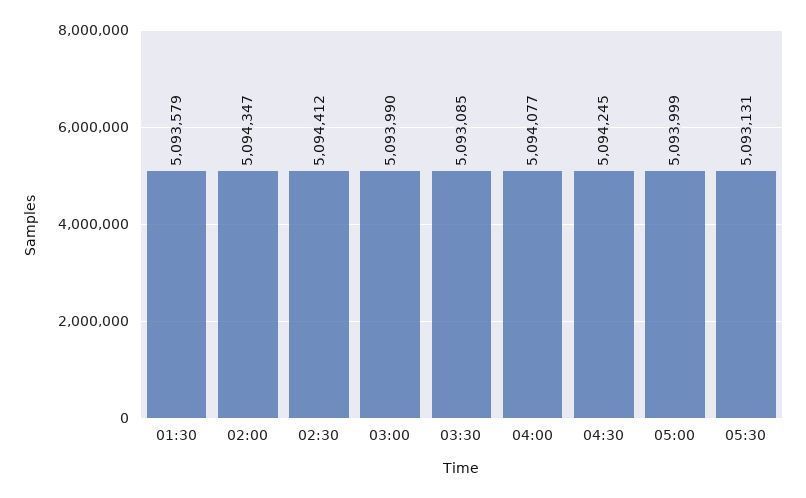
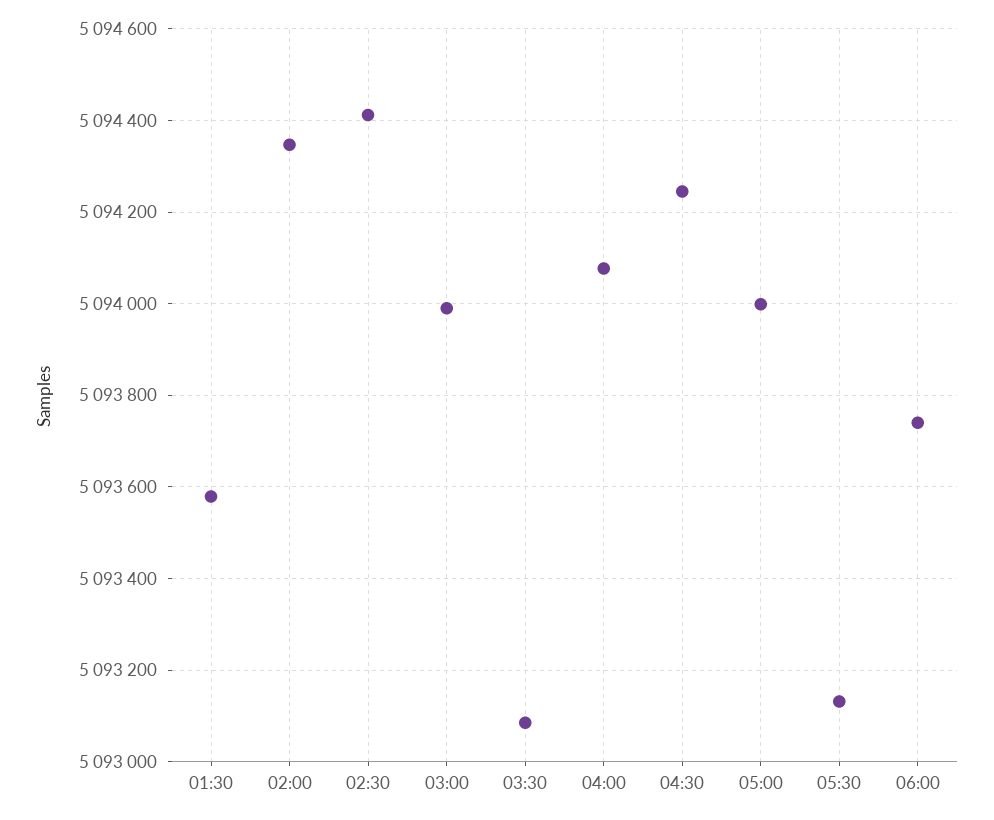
06:00: none -> 5093740

